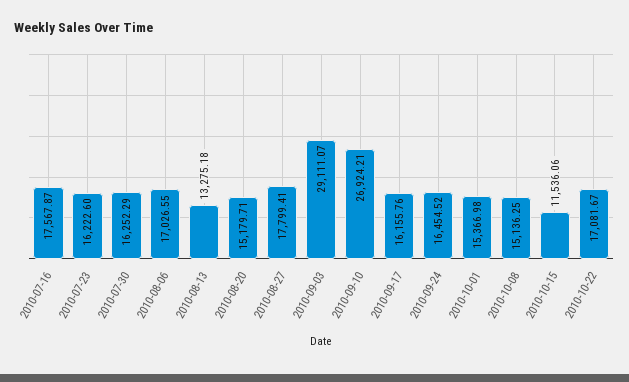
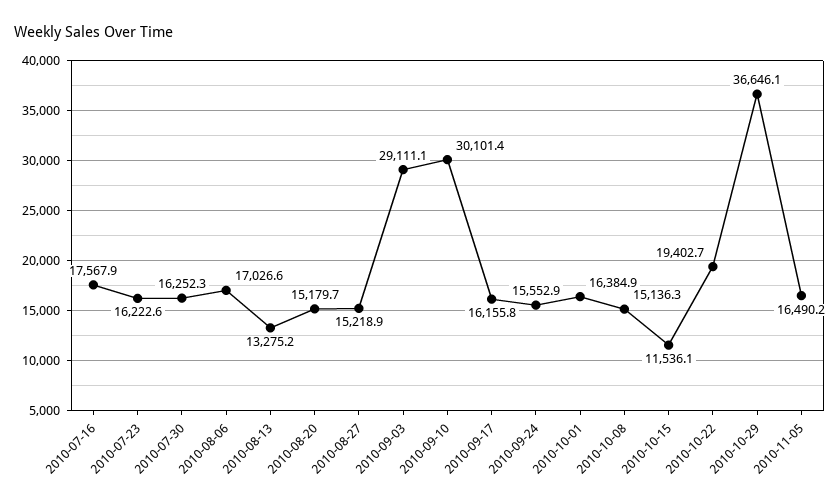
2010-08-27: 17799.41 -> 15218.9
2010-09-10: 26924.21 -> 30101.4
2010-09-24: 16454.52 -> 15552.9
2010-10-01: 15366.98 -> 16384.9
2010-10-22: 17081.67 -> 19402.7
2010-10-29: none -> 36646.1
2010-11-05: none -> 16490.2

